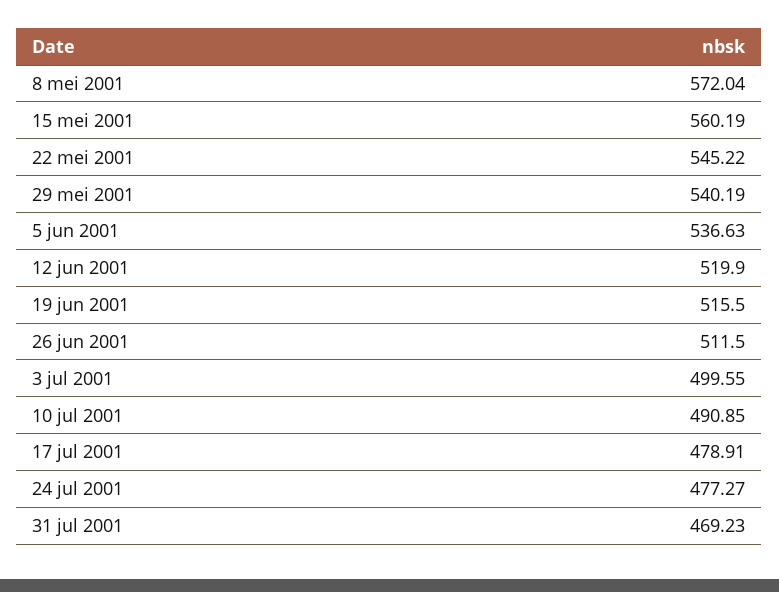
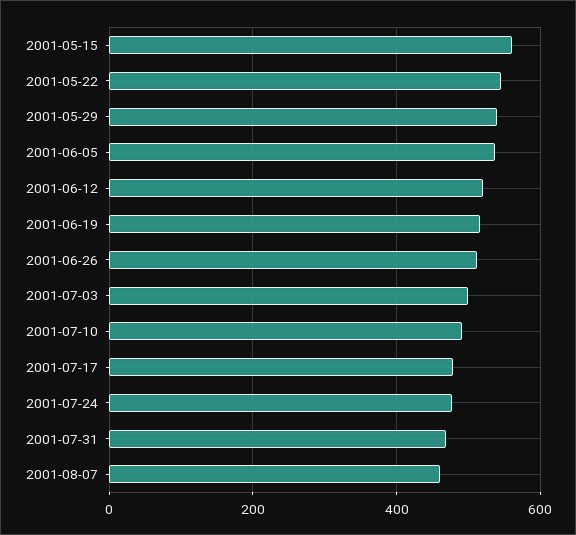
8 mei 2001: 572.04 -> none
2001-08-07: none -> 460

